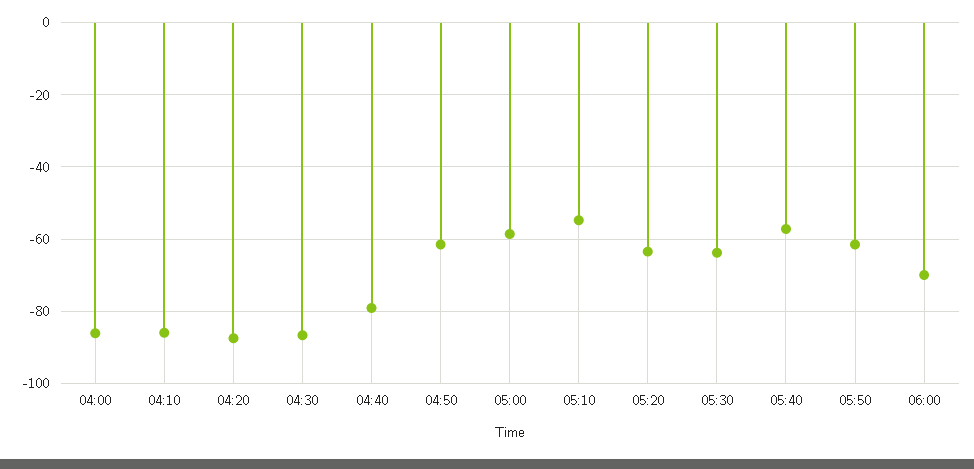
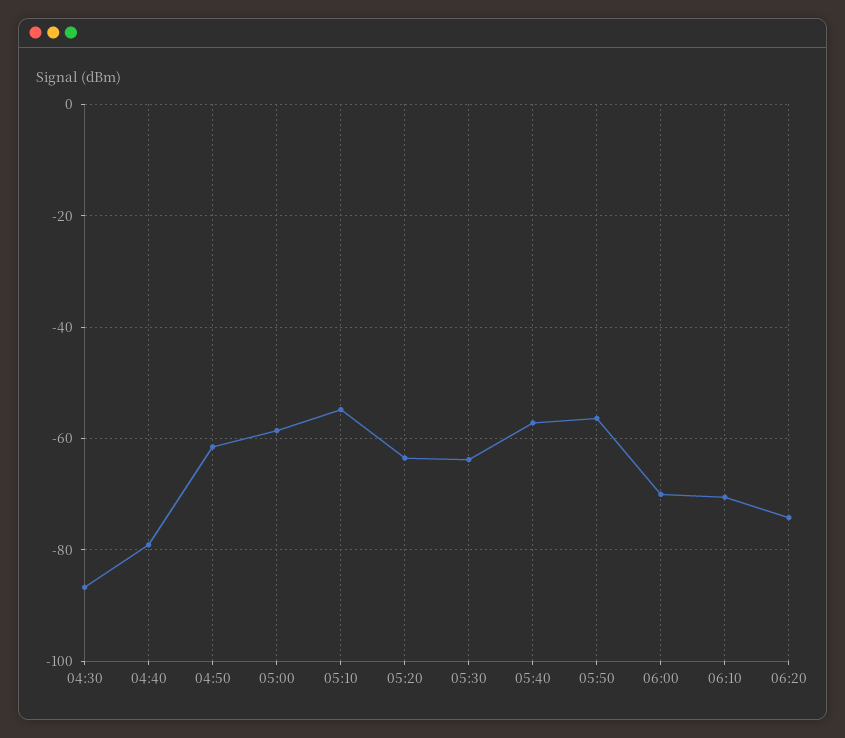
04:00: -86 -> none
04:10: -86 -> none
04:20: -88 -> none
05:50: -62 -> -56
06:10: none -> -70
06:20: none -> -74

